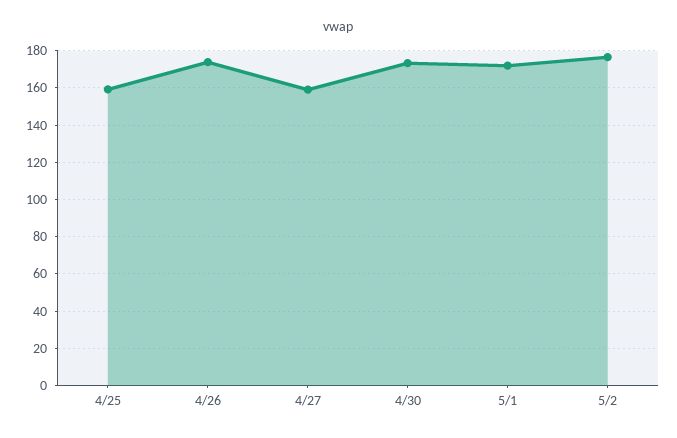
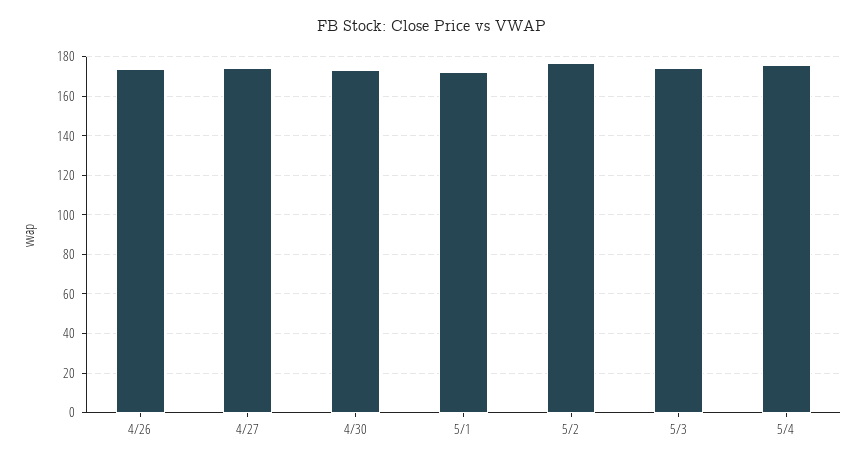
4/25: 160 -> none
4/27: 160 -> 175
5/3: none -> 175
5/4: none -> 175

